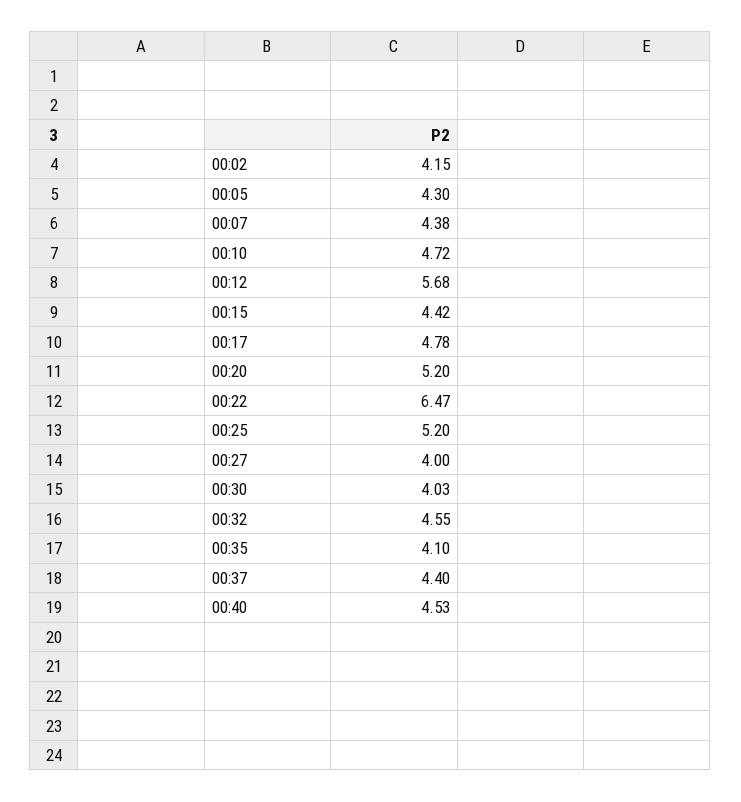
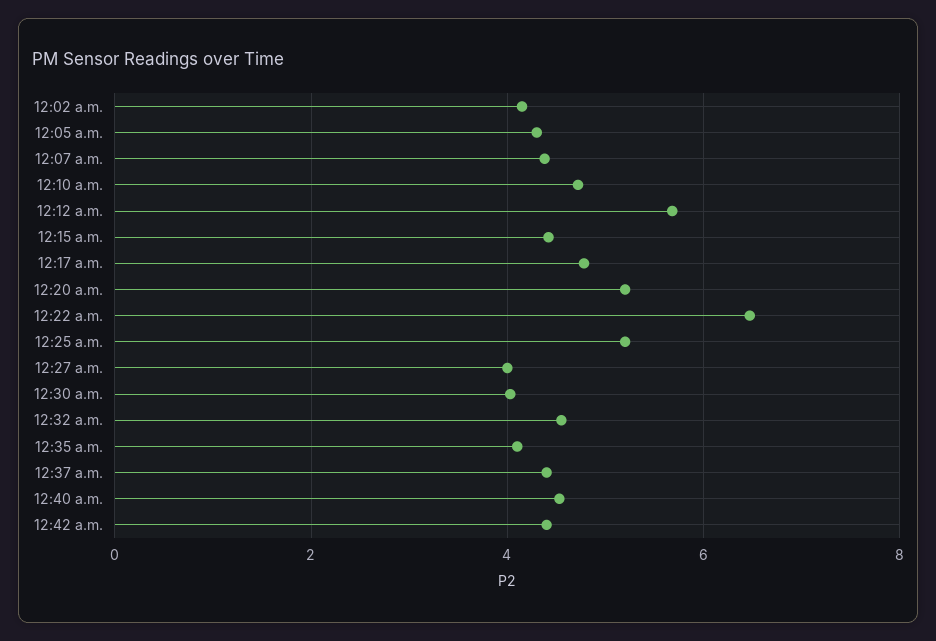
12:42 a.m.: none -> 4.4

